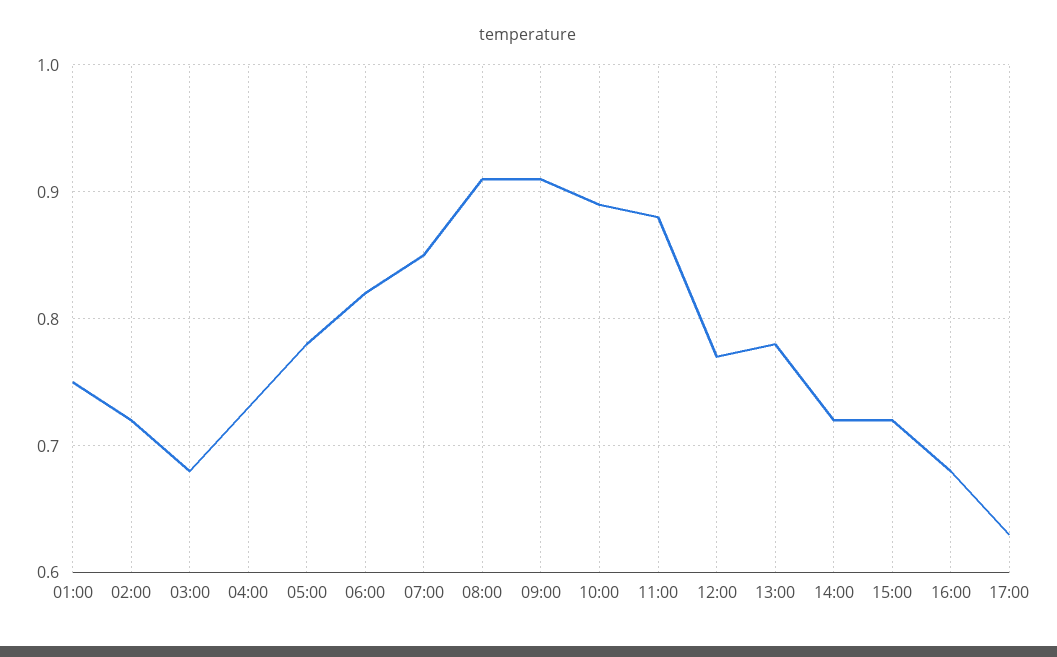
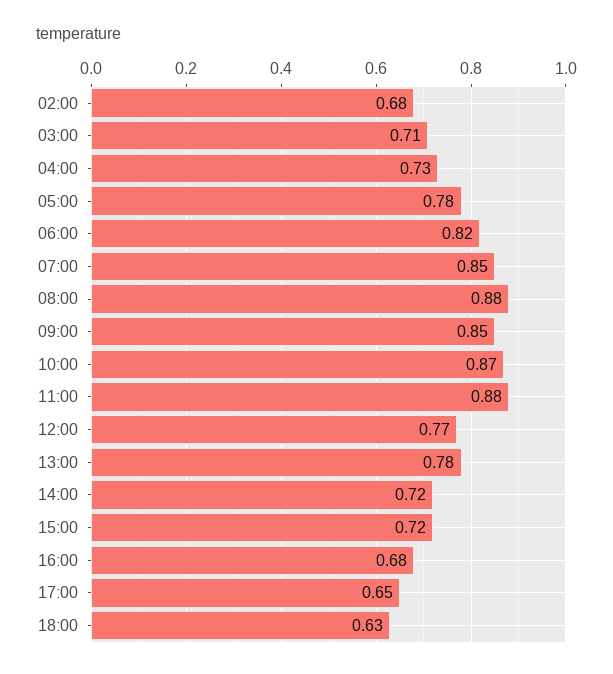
01:00: 0.75 -> none
02:00: 0.72 -> 0.68
03:00: 0.68 -> 0.71
08:00: 0.91 -> 0.88
09:00: 0.91 -> 0.85
10:00: 0.89 -> 0.87
17:00: 0.63 -> 0.65
18:00: none -> 0.63

